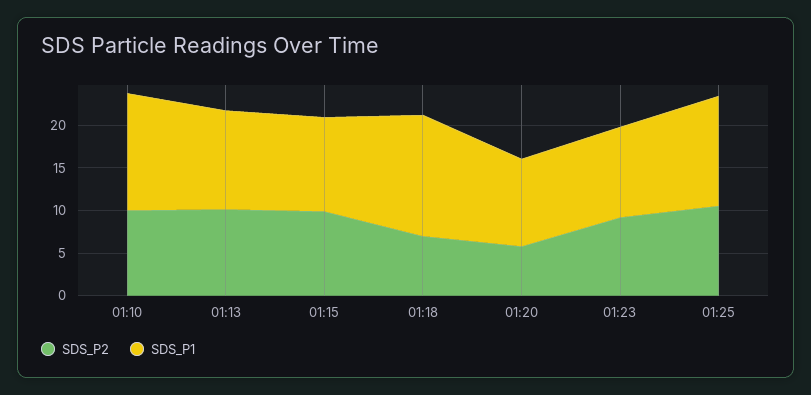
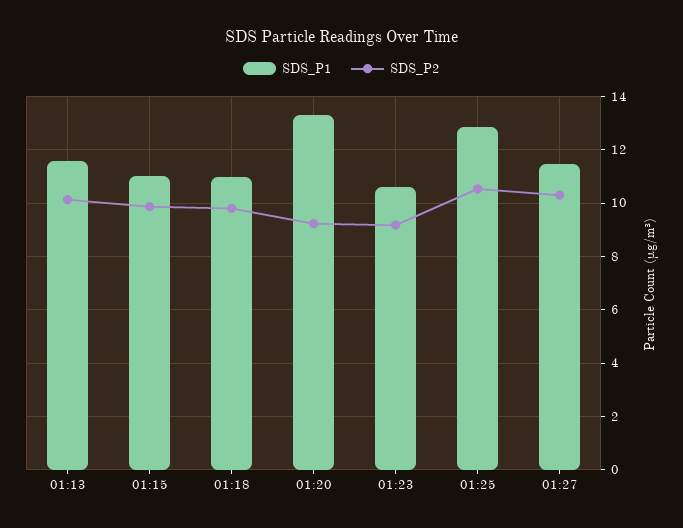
SDS_P2, 01:10: 10 -> none
SDS_P1, 01:10: 14 -> none
SDS_P2, 01:18: 7 -> 9.75
SDS_P1, 01:18: 14 -> 11
SDS_P2, 01:20: 6 -> 9.25
SDS_P1, 01:20: 10 -> 13.25
SDS_P1, 01:27: none -> 11.5
SDS_P2, 01:27: none -> 10.25

